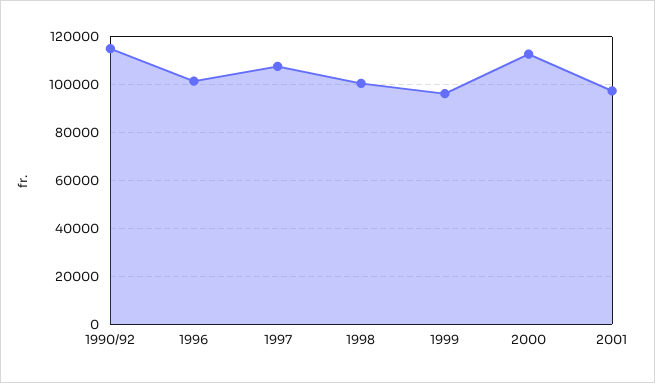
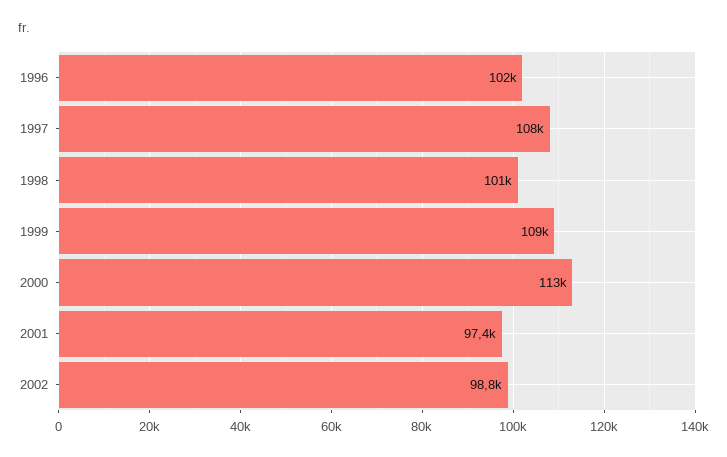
1990/92: 115000 -> none
1999: 95000 -> 109000
2002: none -> 98800

